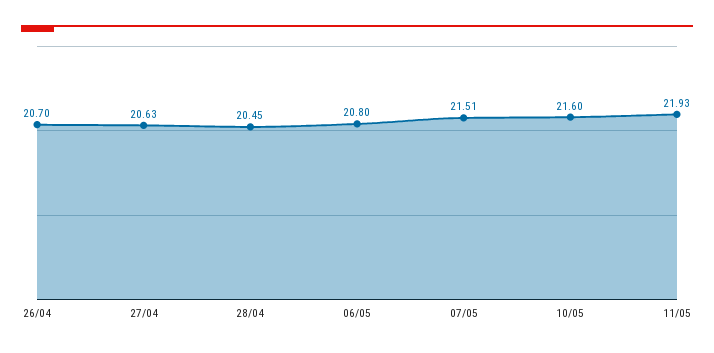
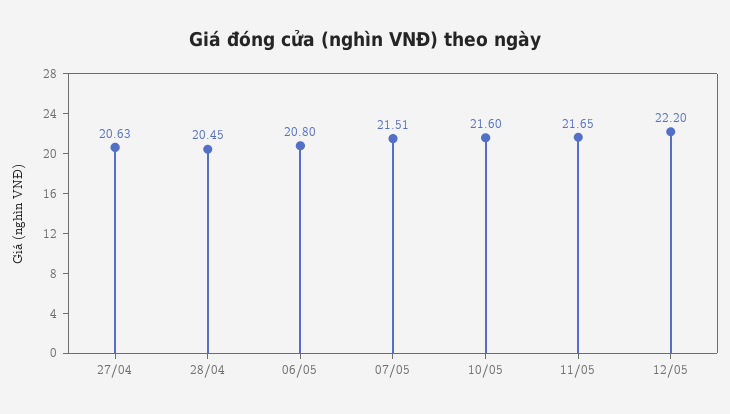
26/04: 20.7 -> none
11/05: 21.93 -> 21.65
12/05: none -> 22.2

